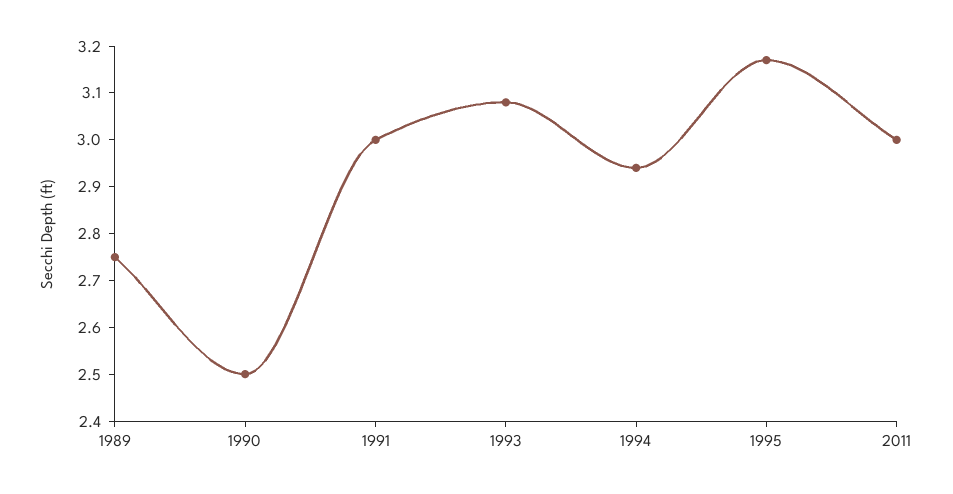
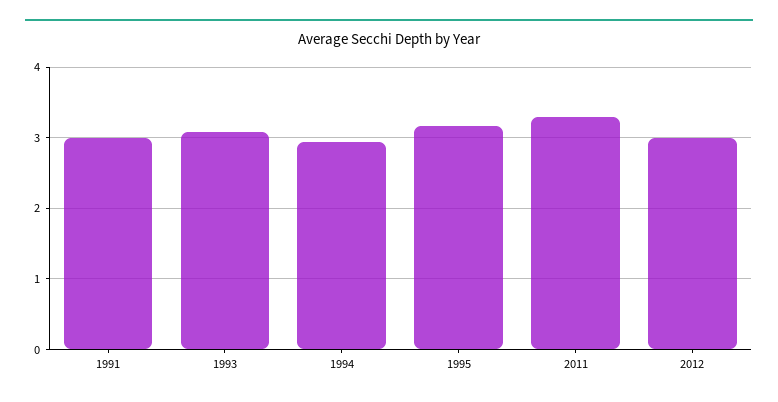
1989: 2.75 -> none
1990: 2.5 -> none
2011: 3 -> 3.3
2012: none -> 3

